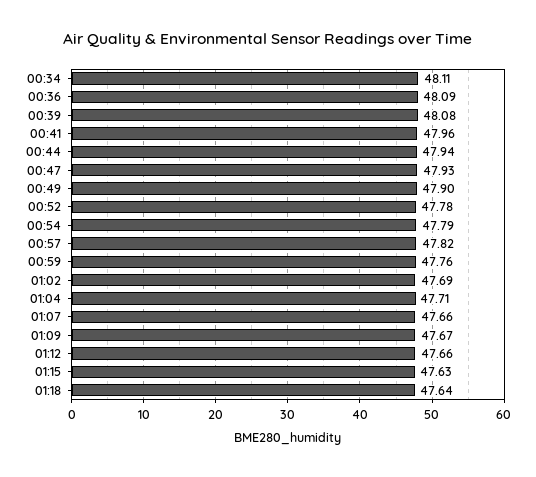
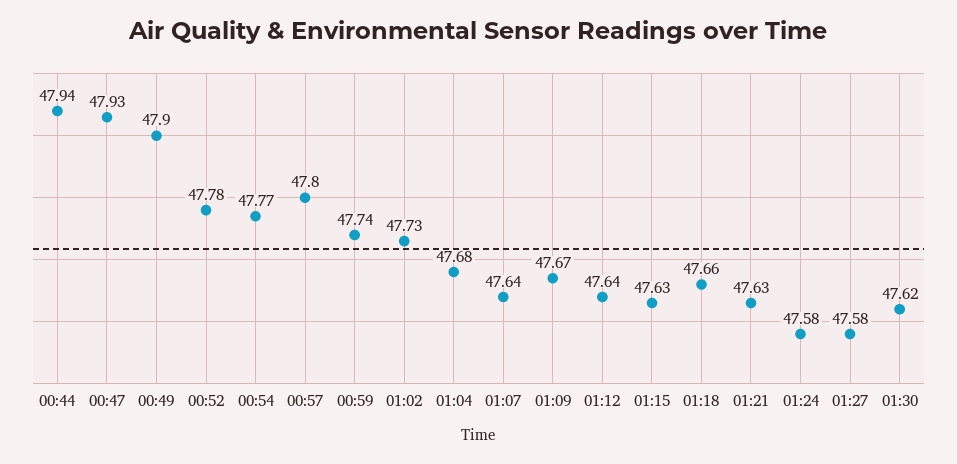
00:34: 48.11 -> none
00:36: 48.09 -> none
00:39: 48.08 -> none
00:41: 47.96 -> none
00:54: 47.79 -> 47.77
00:57: 47.82 -> 47.8
00:59: 47.76 -> 47.74
01:02: 47.69 -> 47.73
01:04: 47.71 -> 47.68
01:07: 47.66 -> 47.64
01:12: 47.66 -> 47.64
01:18: 47.64 -> 47.66
01:21: none -> 47.63
01:24: none -> 47.58
01:27: none -> 47.58
01:30: none -> 47.62

